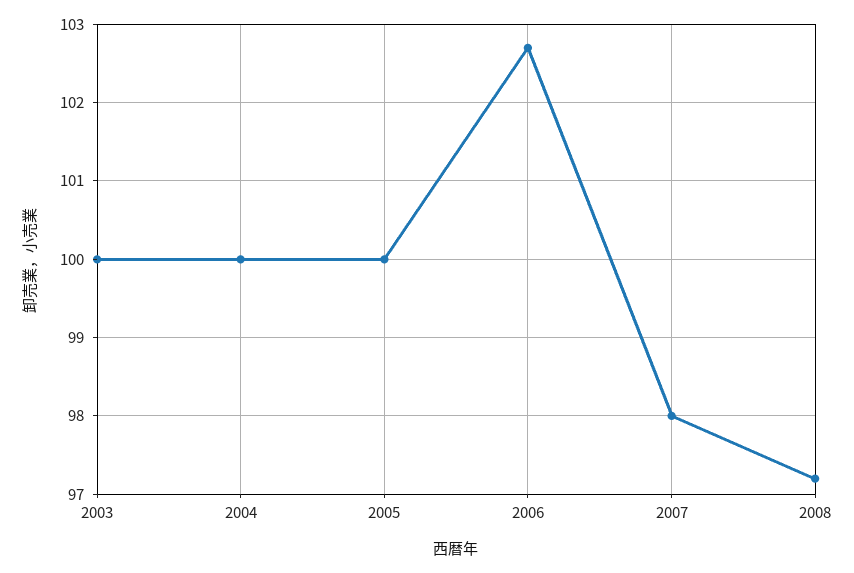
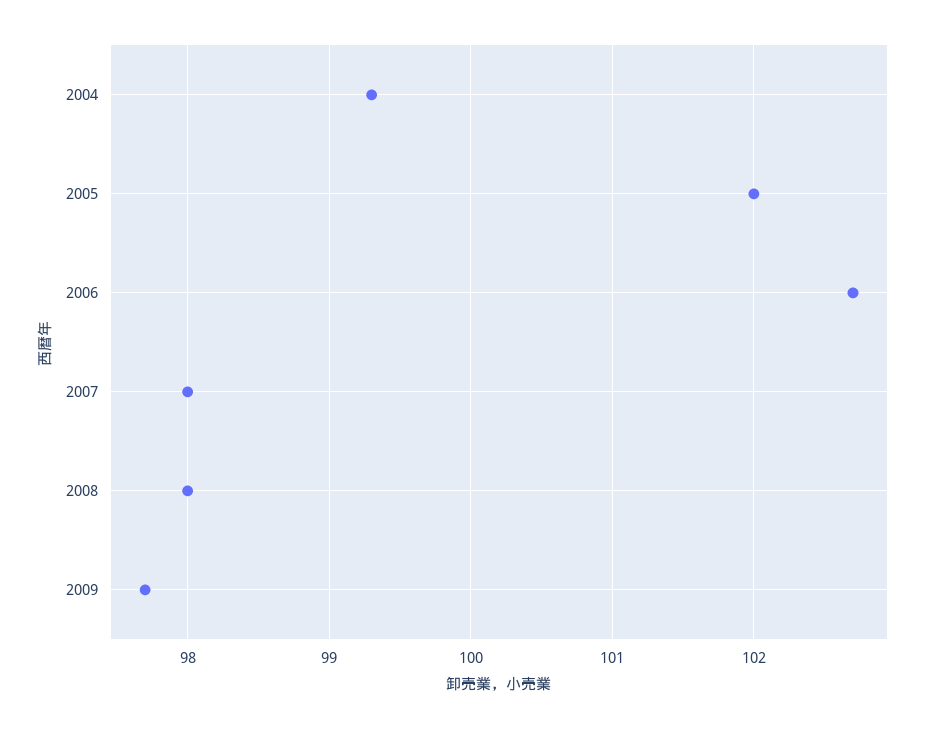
2003: 100 -> none
2004: 100 -> 99.3
2005: 100 -> 102
2008: 97.2 -> 98
2009: none -> 97.7

